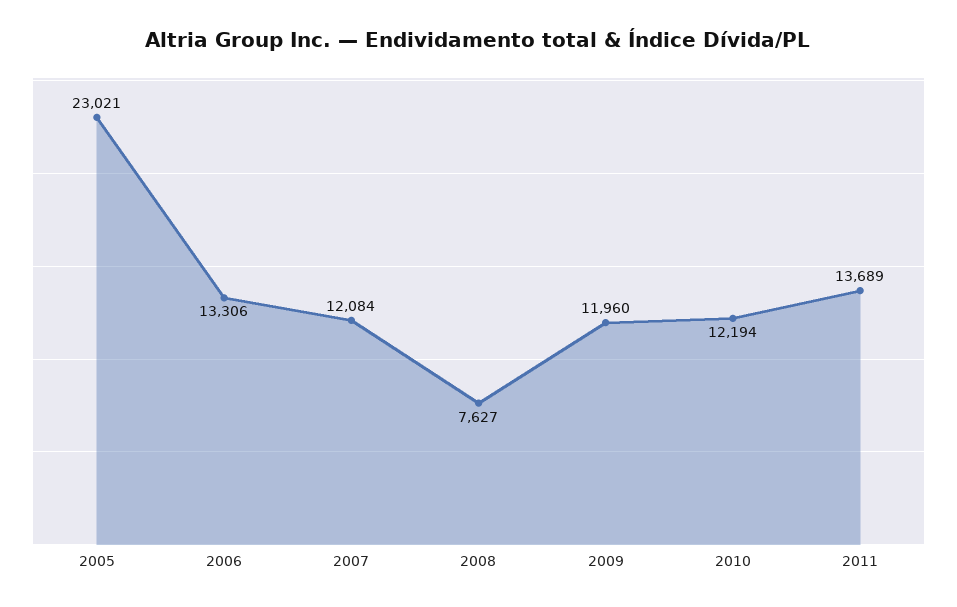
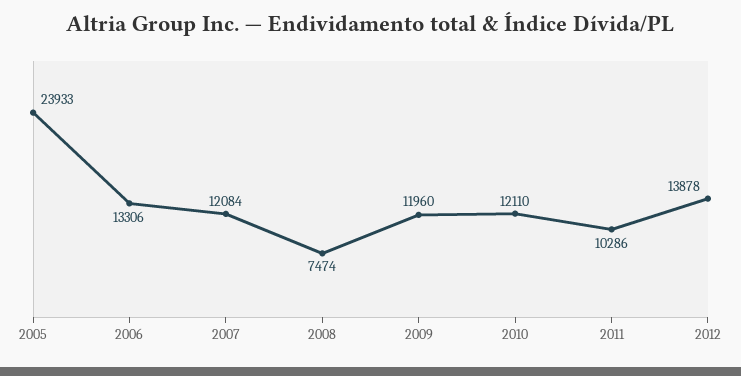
2005: 23021 -> 23933
2008: 7627 -> 7474
2010: 12194 -> 12110
2011: 13689 -> 10286
2012: none -> 13878

